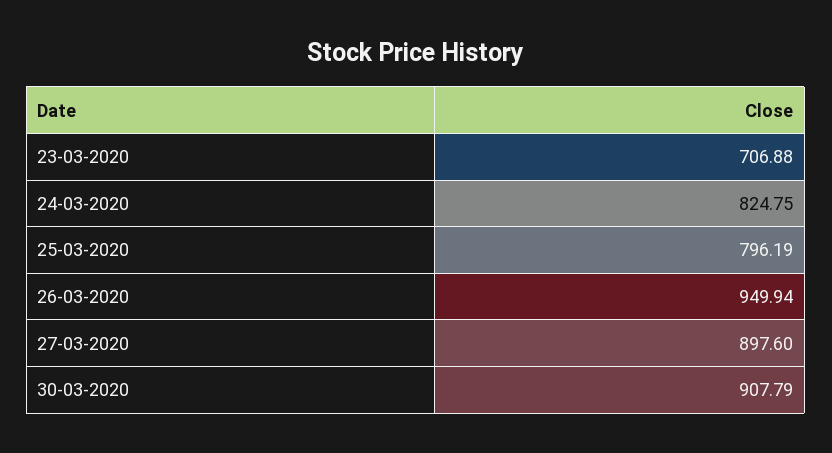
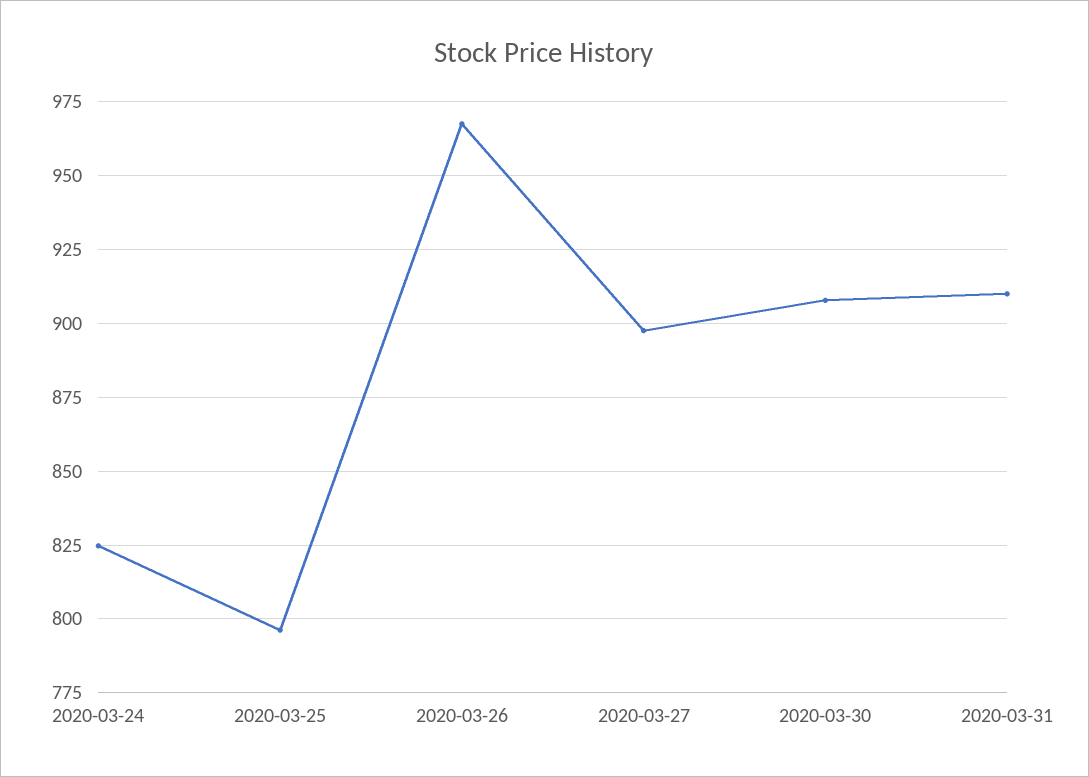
23-03-2020: 706.88 -> none
26-03-2020: 949.94 -> 967.5
2020-03-31: none -> 910

